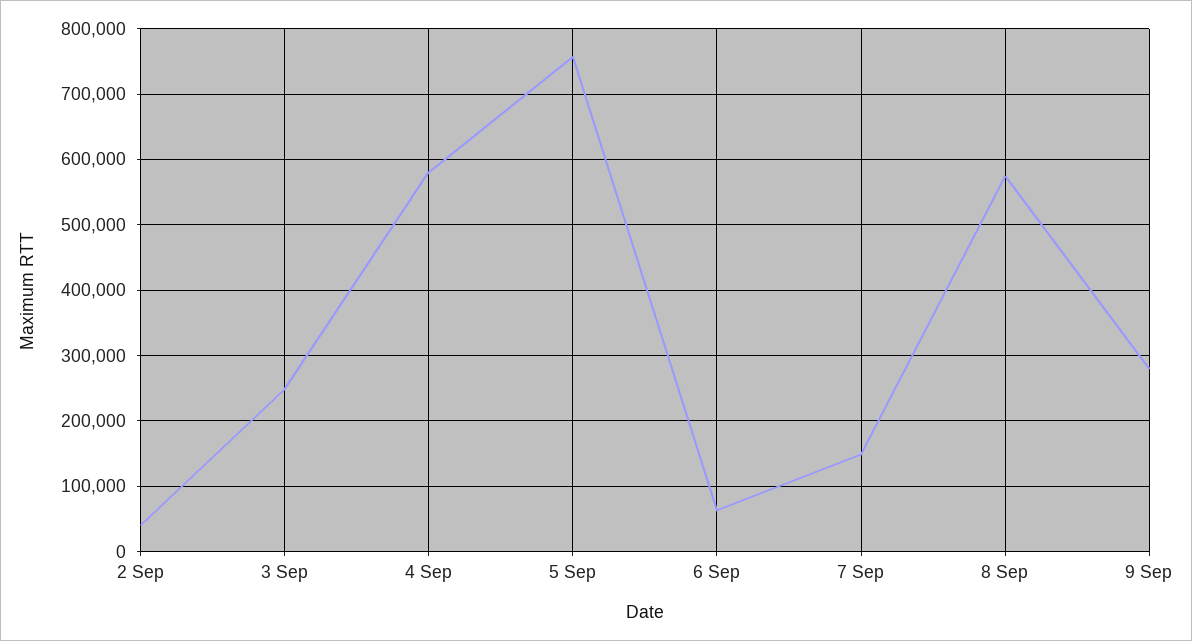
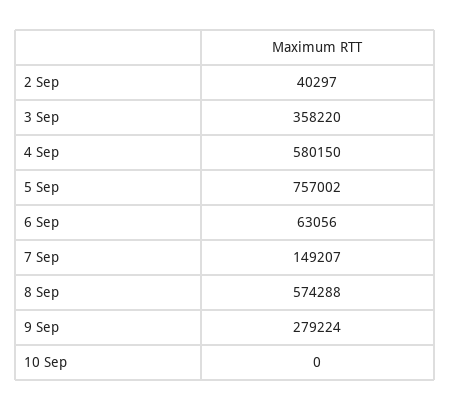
3 Sep: 250000 -> 358220
10 Sep: none -> 0

